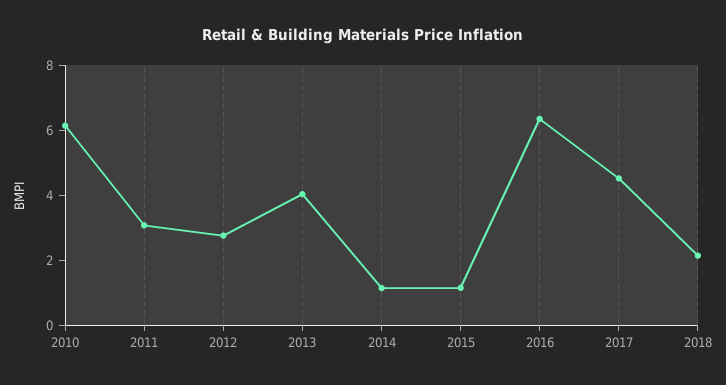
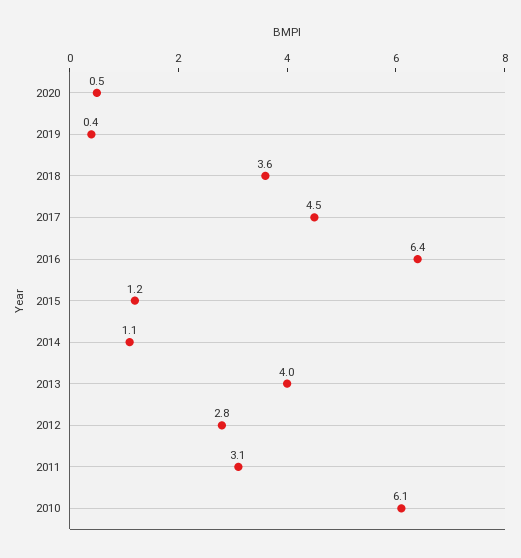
2018: 2 -> 3.6
2020: none -> 0.5
2019: none -> 0.4

